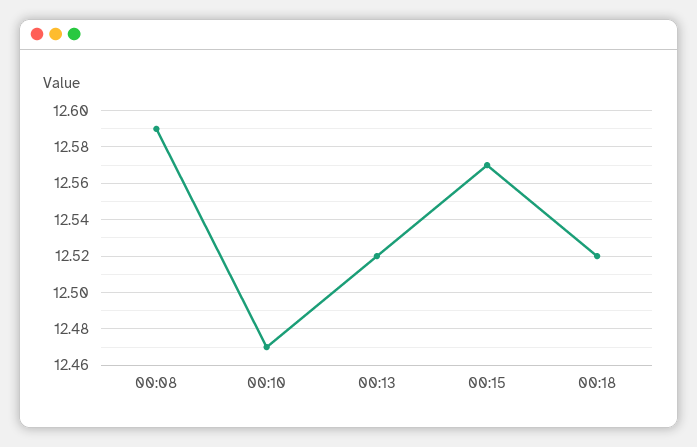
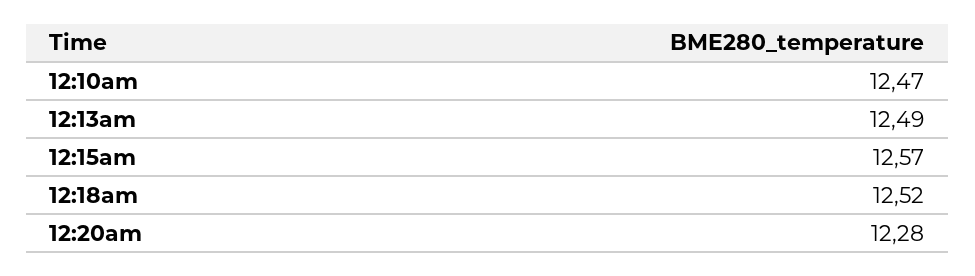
00:08: 12.59 -> none
00:13: 12.52 -> 12.49
12:20am: none -> 12.28

